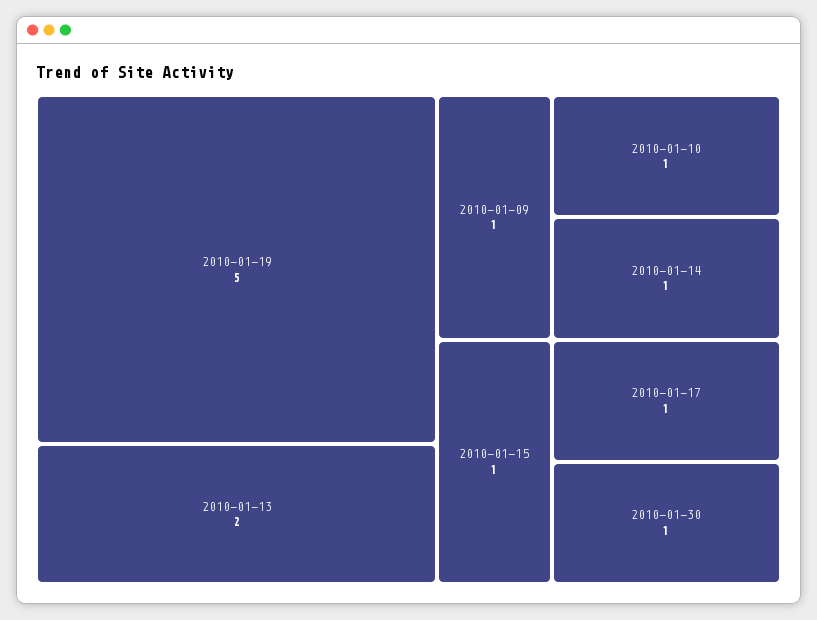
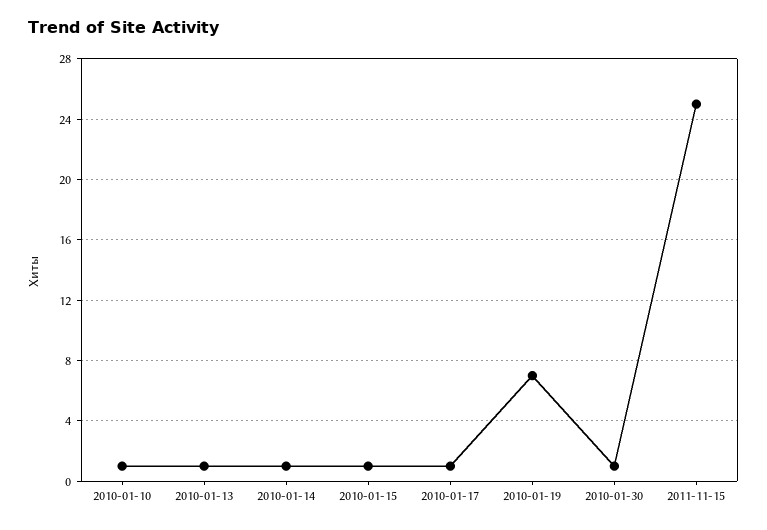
2010-01-19: 5 -> 7
2010-01-13: 2 -> 1
2010-01-09: 1 -> none
2011-11-15: none -> 25

